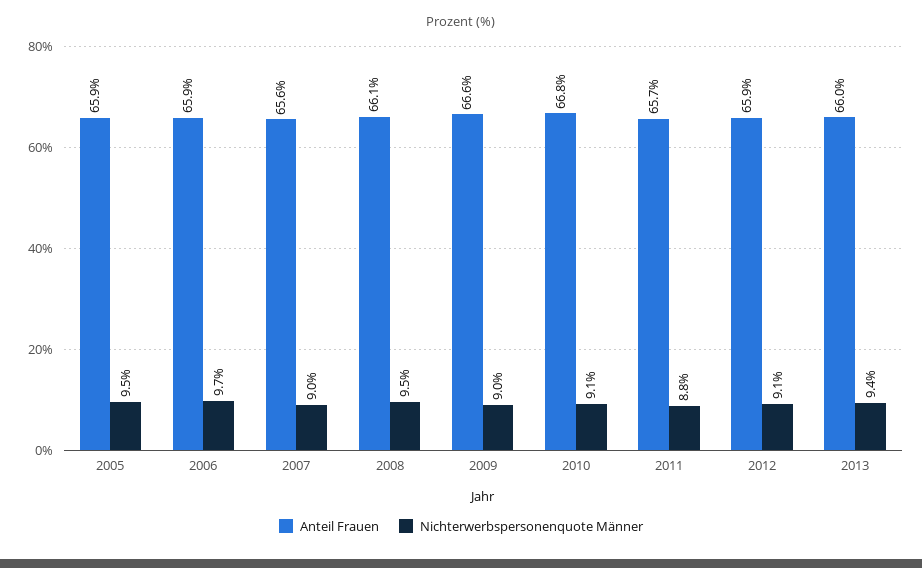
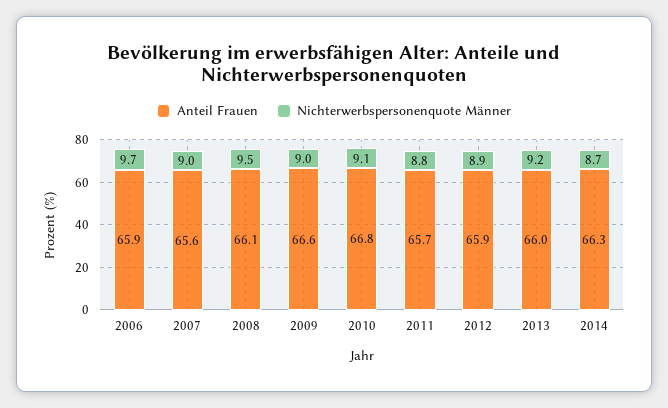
Anteil Frauen, 2005: 65.9 -> none
Nichterwerbspersonenquote Männer, 2005: 9.5 -> none
Nichterwerbspersonenquote Männer, 2012: 9.1 -> 8.9
Nichterwerbspersonenquote Männer, 2013: 9.4 -> 9.2
Anteil Frauen, 2014: none -> 66.3
Nichterwerbspersonenquote Männer, 2014: none -> 8.7

